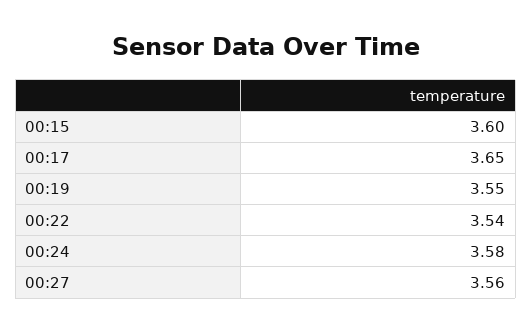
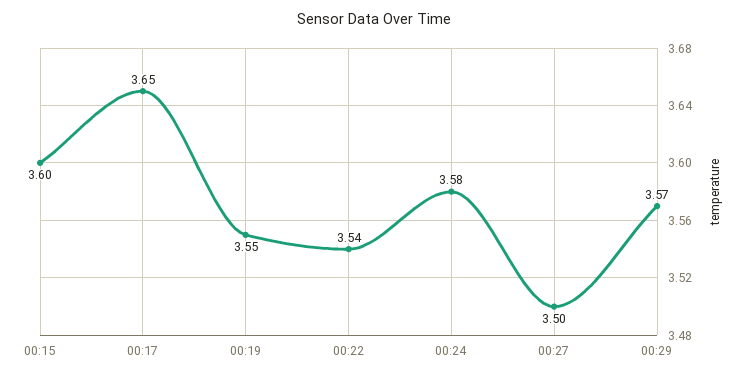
00:27: 3.56 -> 3.5
00:29: none -> 3.57

